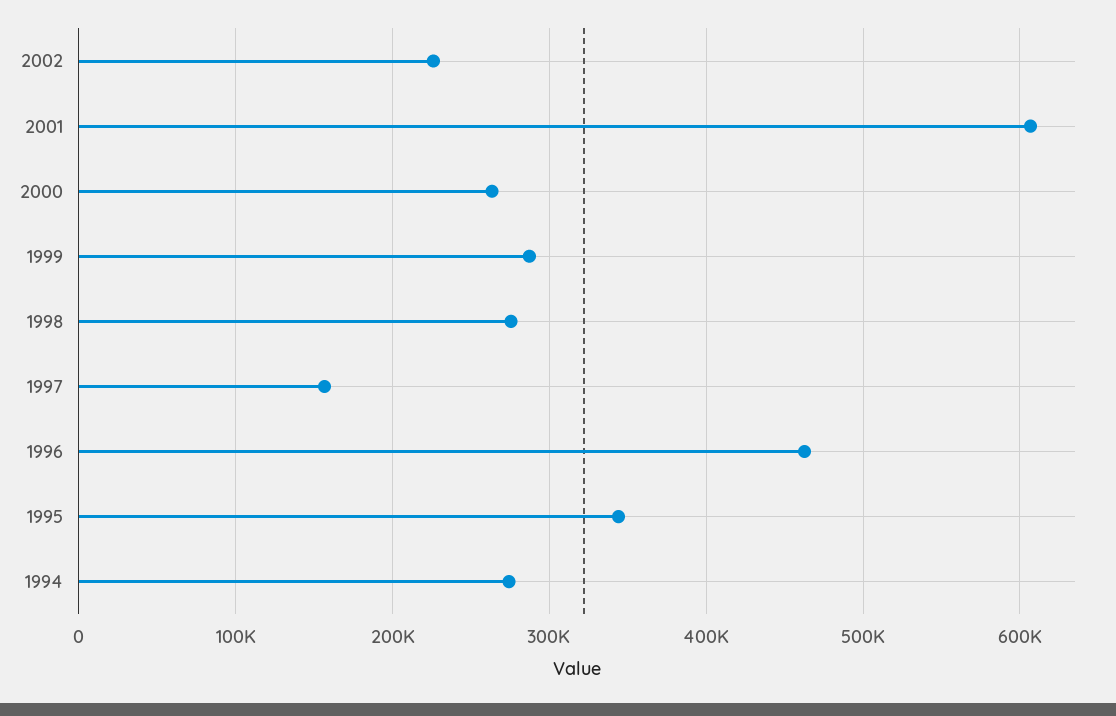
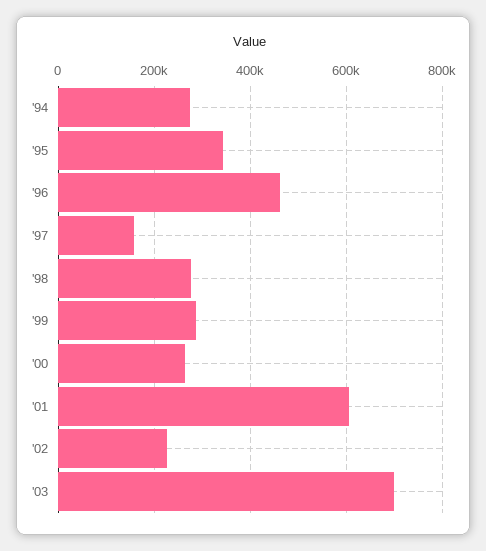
'03: none -> 700000

